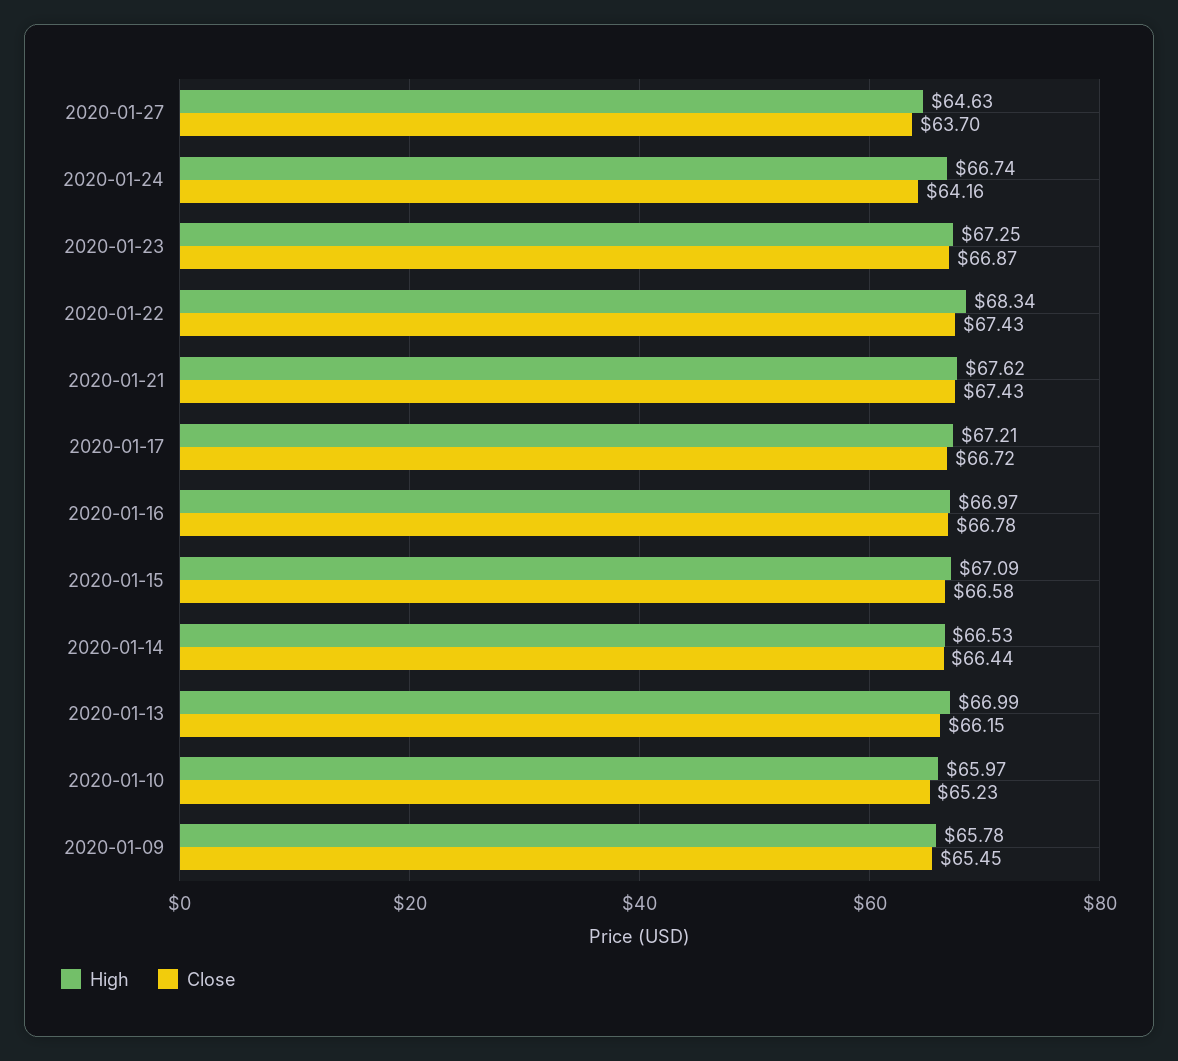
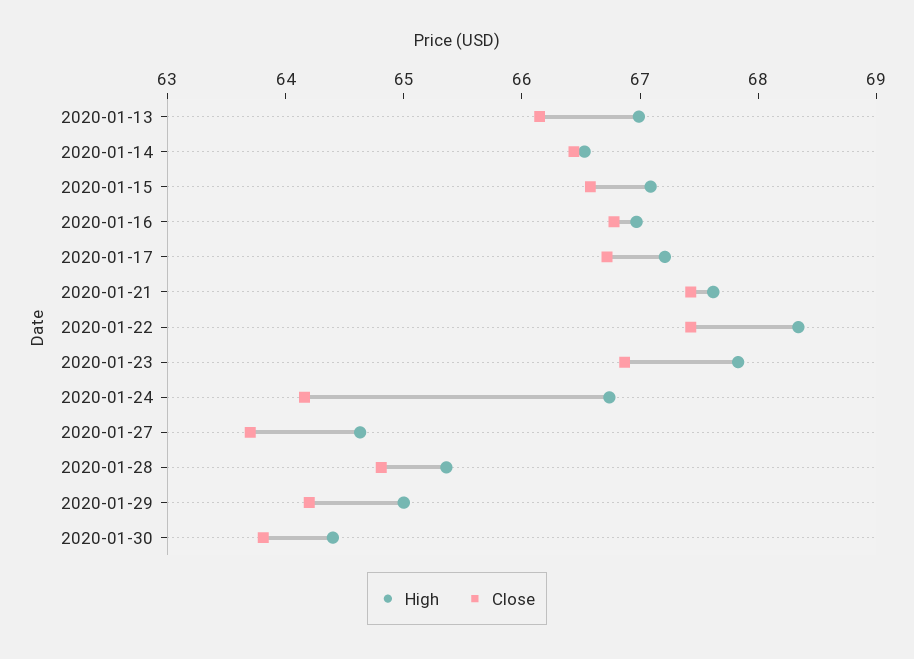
High, 2020-01-23: 67.25 -> 67.8
High, 2020-01-10: 65.97 -> none
Close, 2020-01-10: 65.23 -> none
High, 2020-01-09: 65.78 -> none
Close, 2020-01-09: 65.45 -> none
High, 2020-01-28: none -> 65.4
Close, 2020-01-28: none -> 64.8
High, 2020-01-29: none -> 65
Close, 2020-01-29: none -> 64.2
High, 2020-01-30: none -> 64.4
Close, 2020-01-30: none -> 63.8

